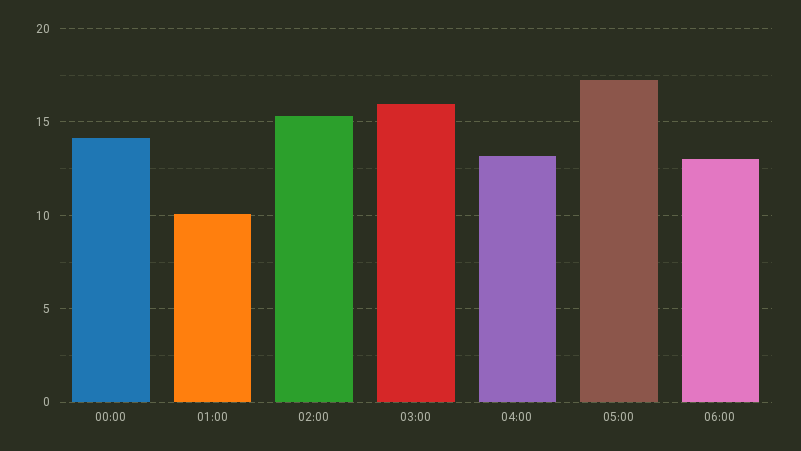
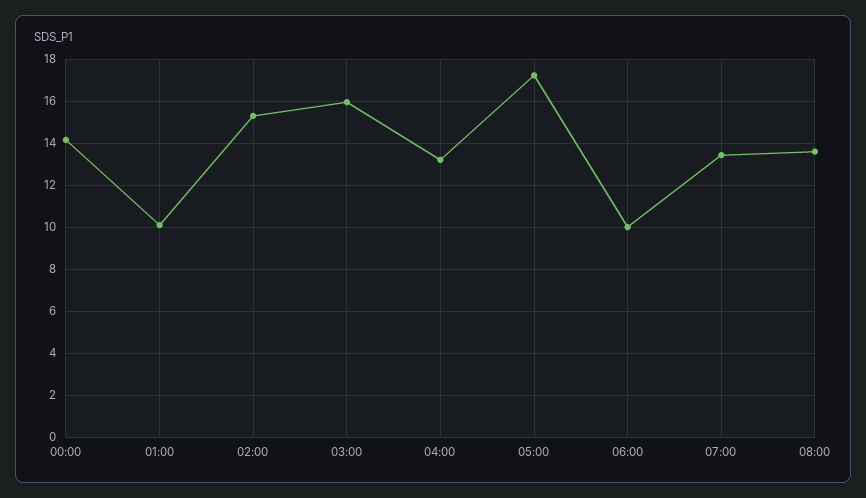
06:00: 13 -> 10
07:00: none -> 13.5
08:00: none -> 13.5

